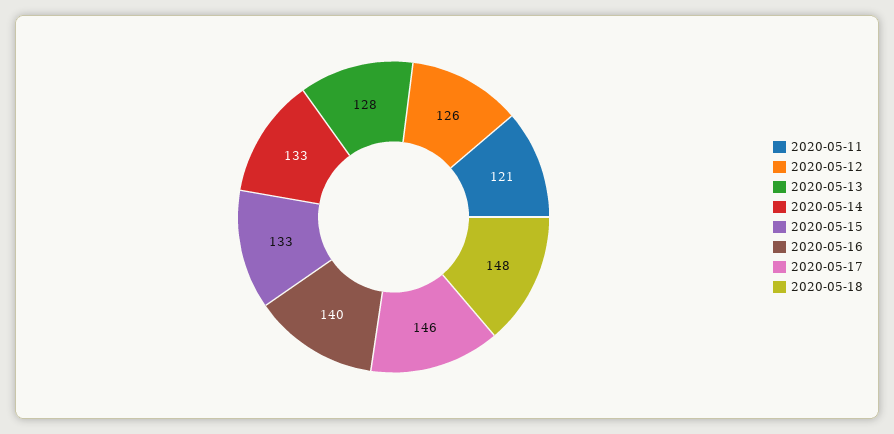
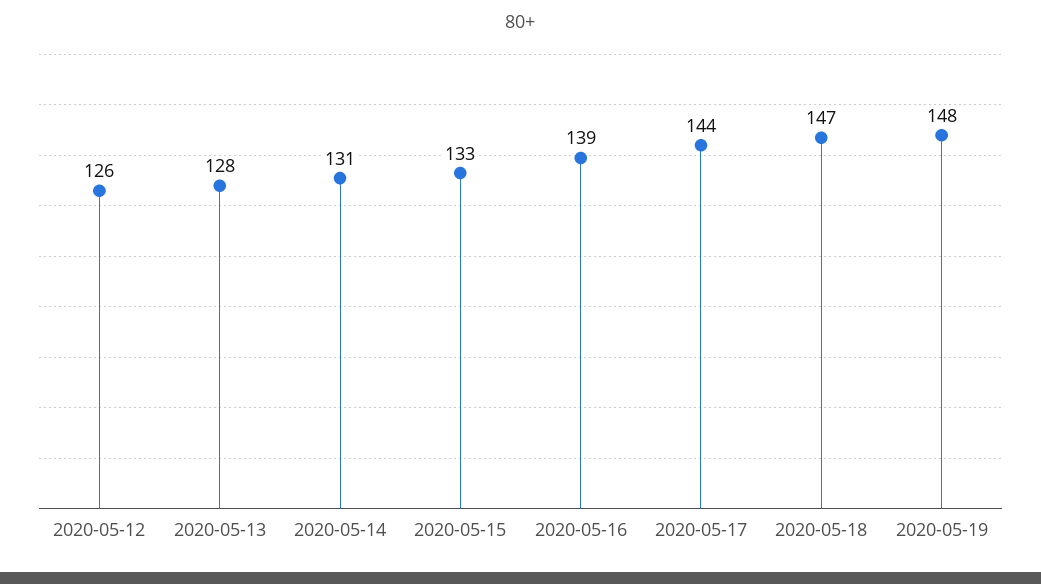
2020-05-11: 121 -> none
2020-05-14: 133 -> 131
2020-05-16: 140 -> 139
2020-05-17: 146 -> 144
2020-05-18: 148 -> 147
2020-05-19: none -> 148

